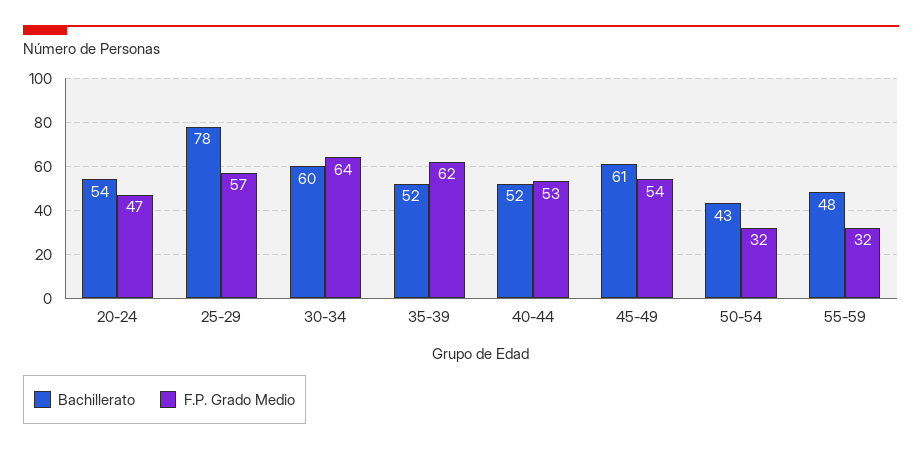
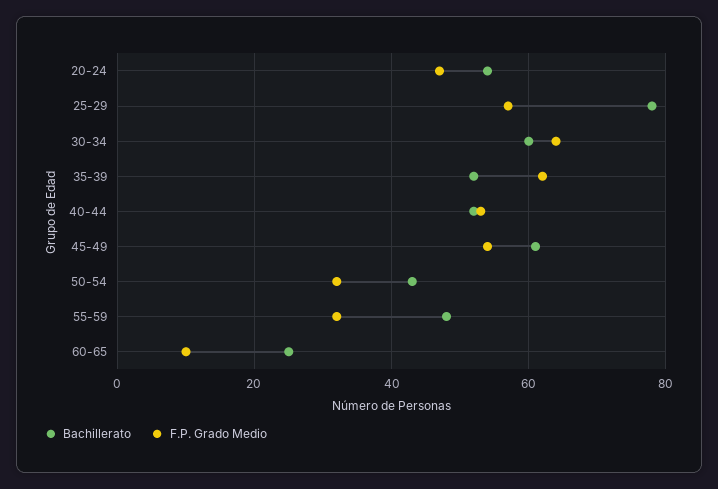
Bachillerato, 60-65: none -> 25
F.P. Grado Medio, 60-65: none -> 10

